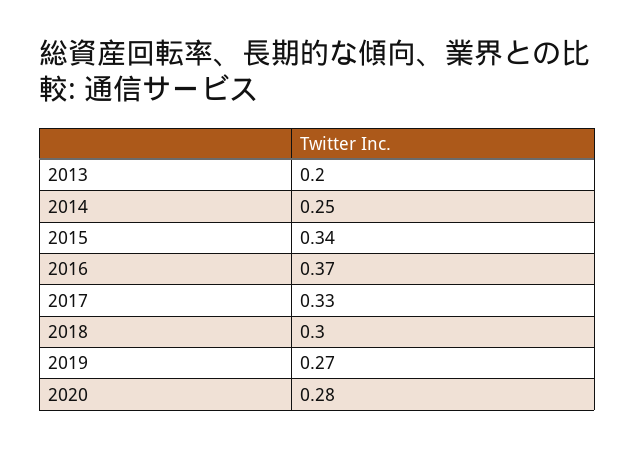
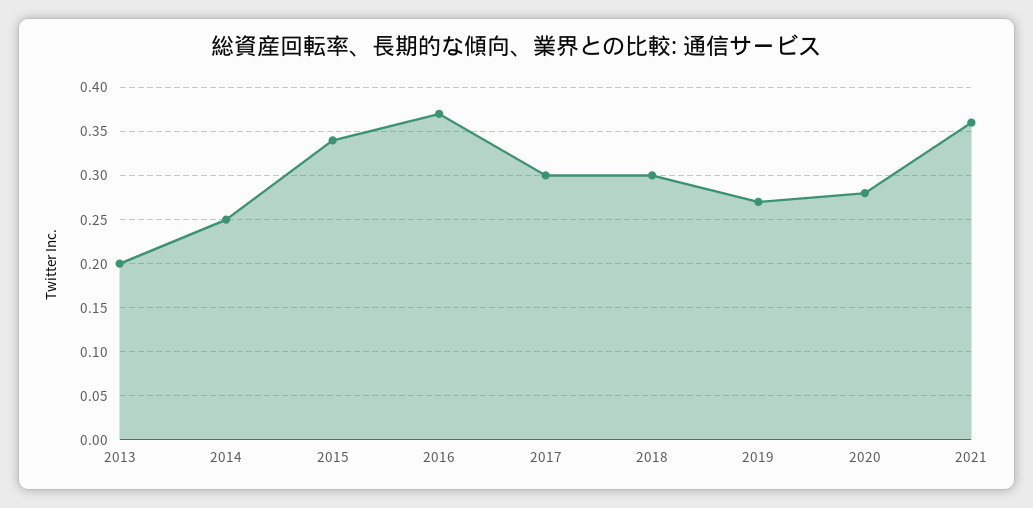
2017: 0.33 -> 0.3
2021: none -> 0.36

